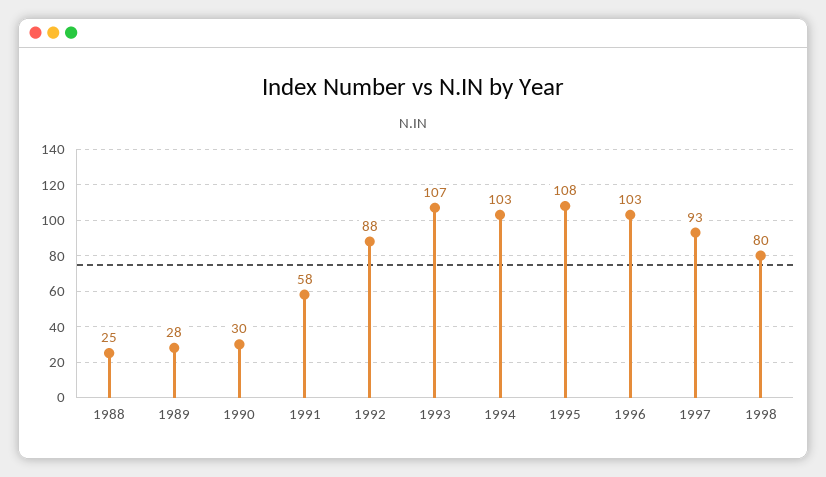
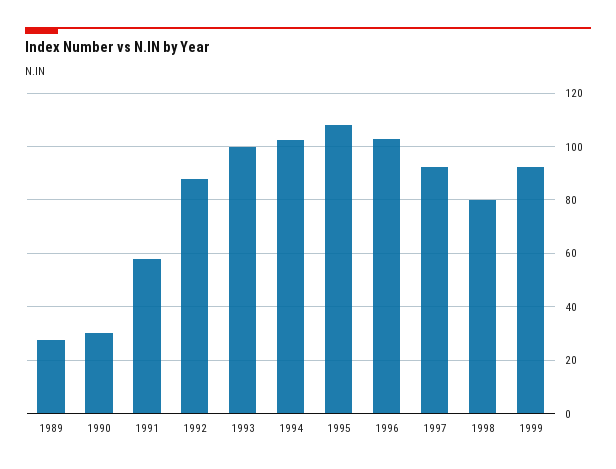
1988: 25 -> none
1993: 107 -> 100
1999: none -> 92.5

